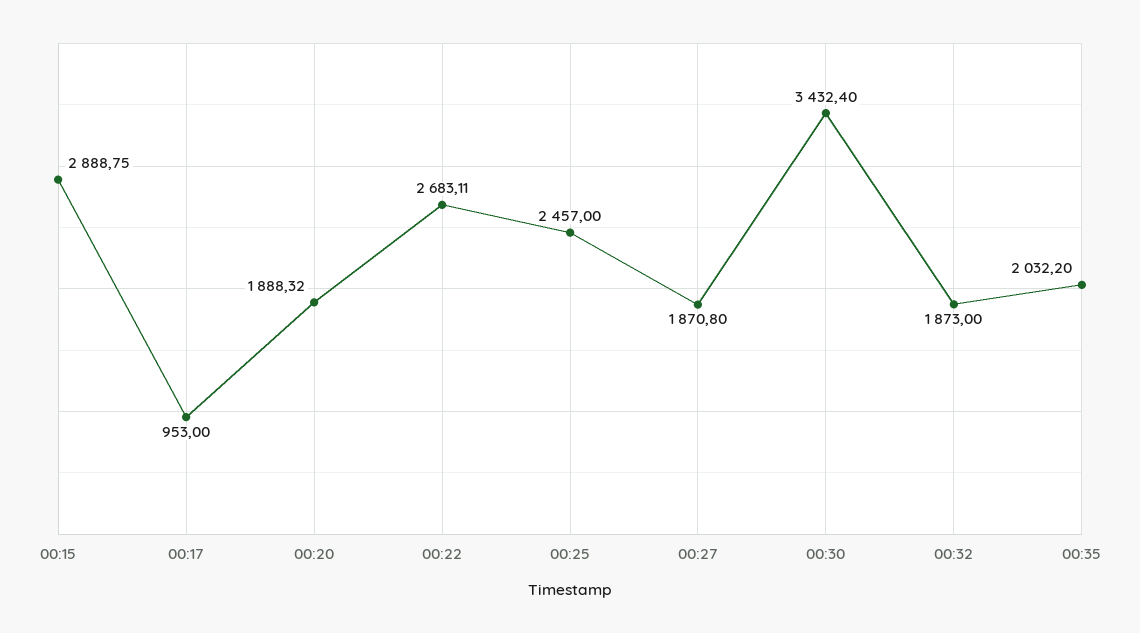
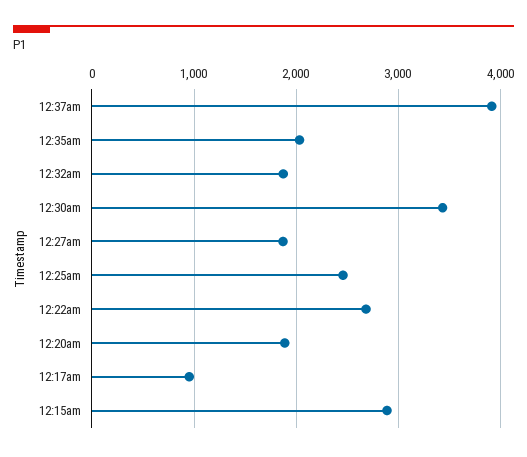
12:37am: none -> 3900

